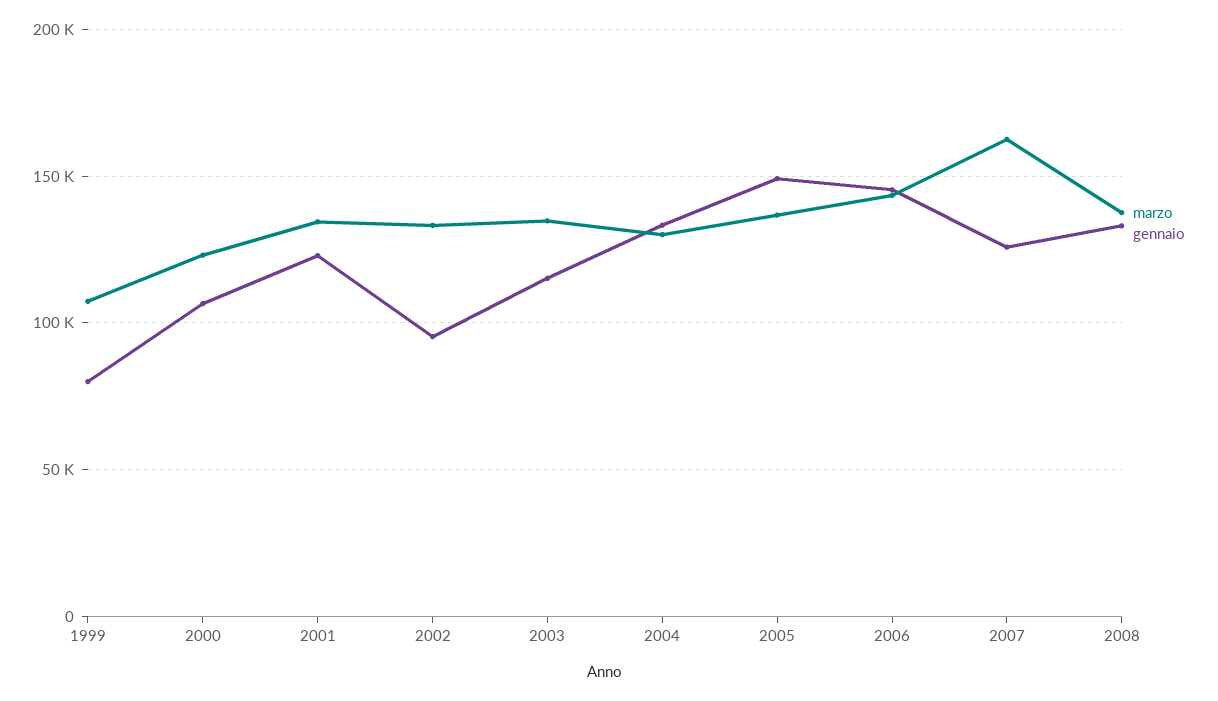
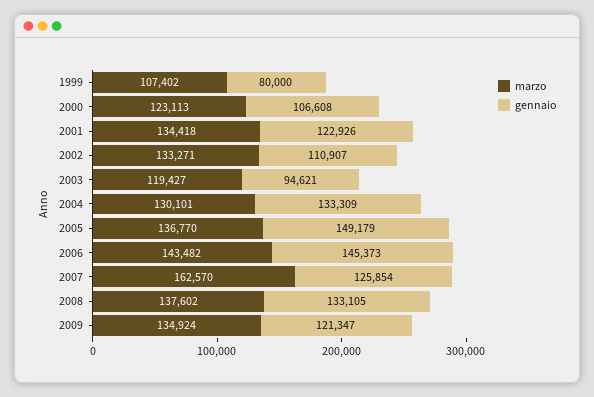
gennaio, 2002: 95000 -> 110907
marzo, 2003: 135000 -> 119427
gennaio, 2003: 115000 -> 94621
marzo, 2009: none -> 134924
gennaio, 2009: none -> 121347

